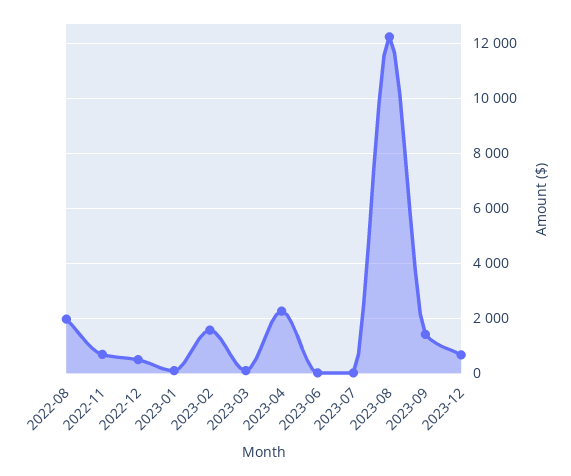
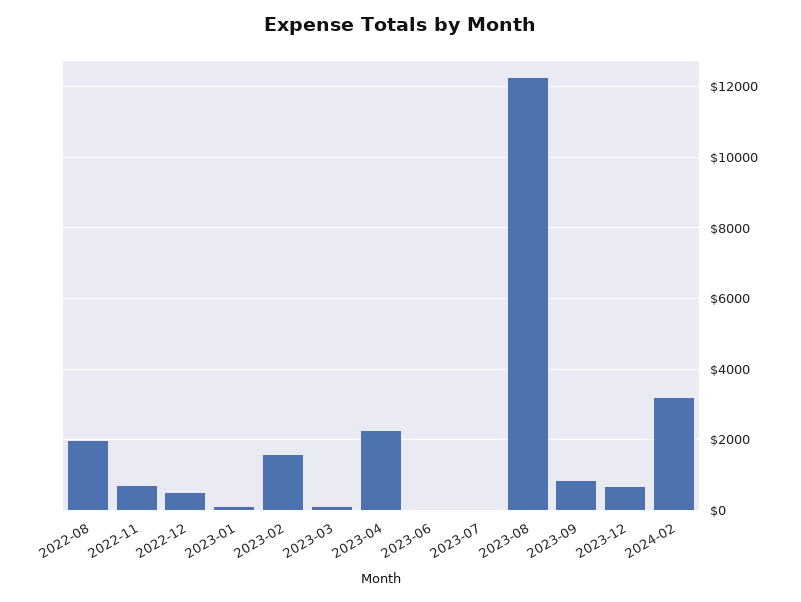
2023-09: 1500 -> 800
2024-02: none -> 3200

